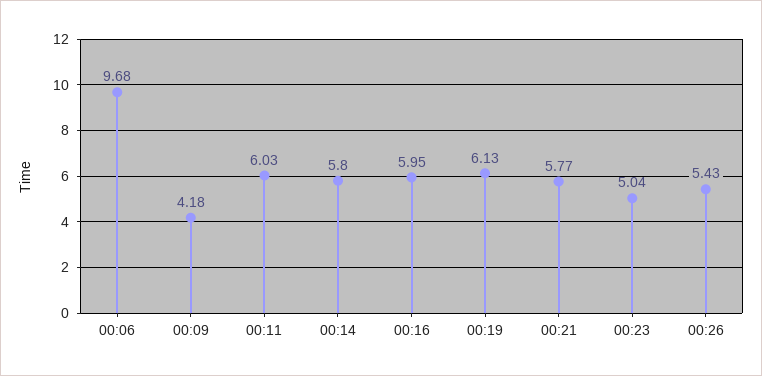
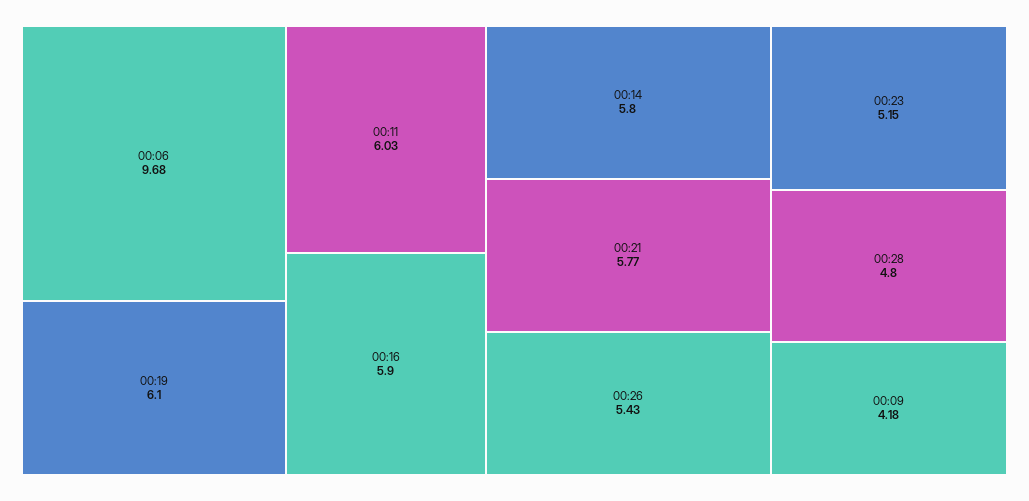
00:16: 5.95 -> 5.9
00:19: 6.13 -> 6.1
00:23: 5.04 -> 5.15
00:28: none -> 4.8

